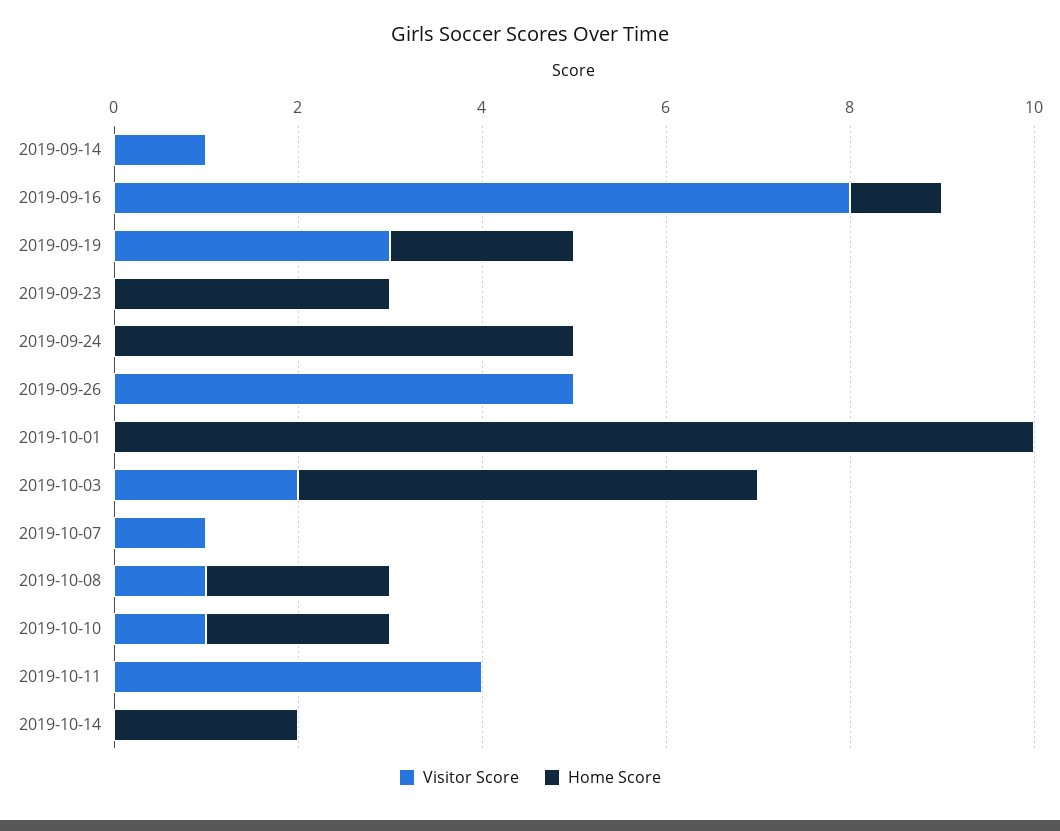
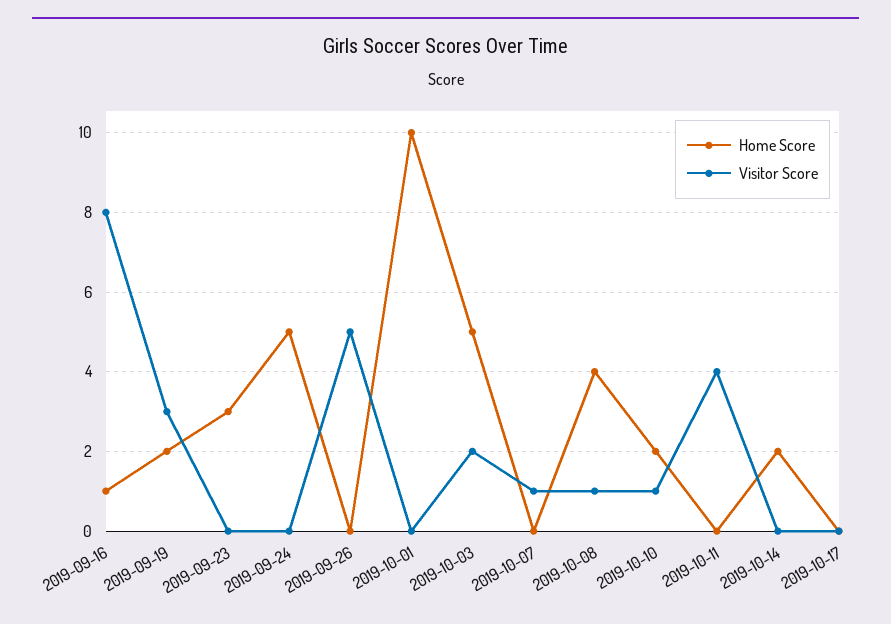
Visitor Score, 2019-09-14: 1 -> none
Home Score, 2019-09-14: 0 -> none
Home Score, 2019-10-08: 2 -> 4
Home Score, 2019-10-17: none -> 0
Visitor Score, 2019-10-17: none -> 0

